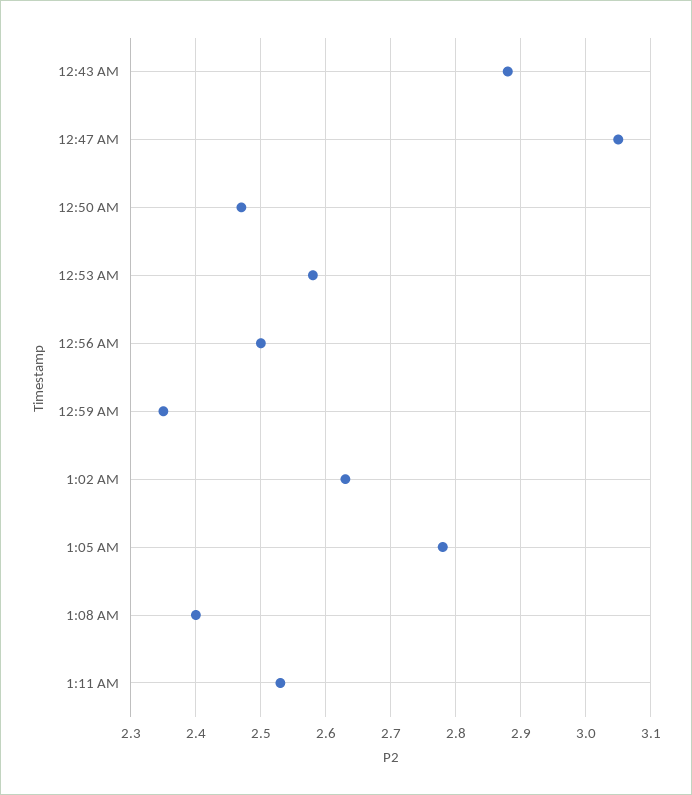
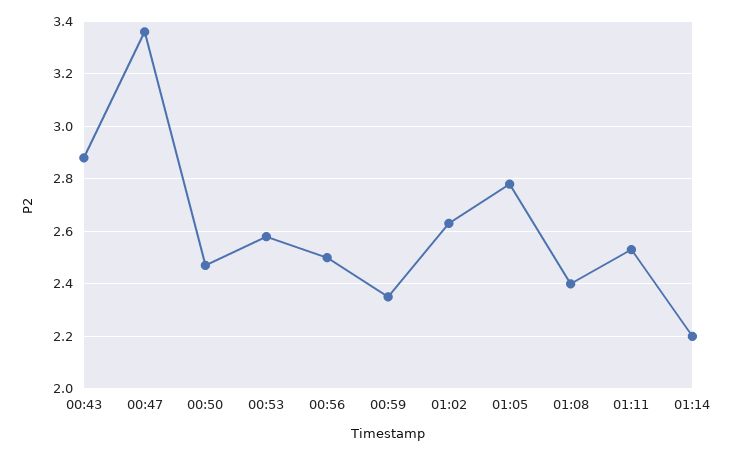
12:47 AM: 3.05 -> 3.35
01:14: none -> 2.2

